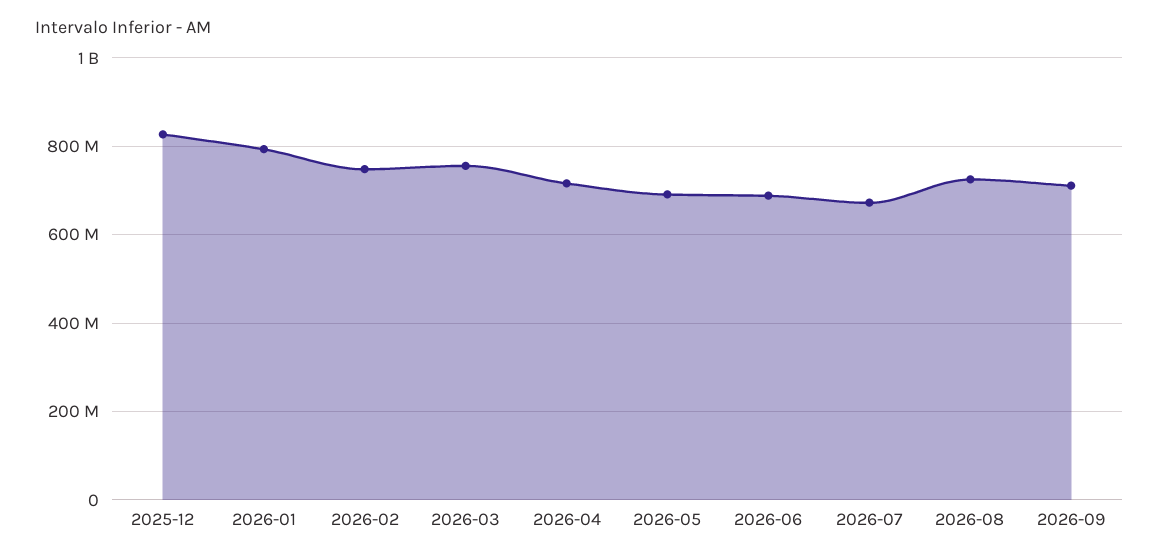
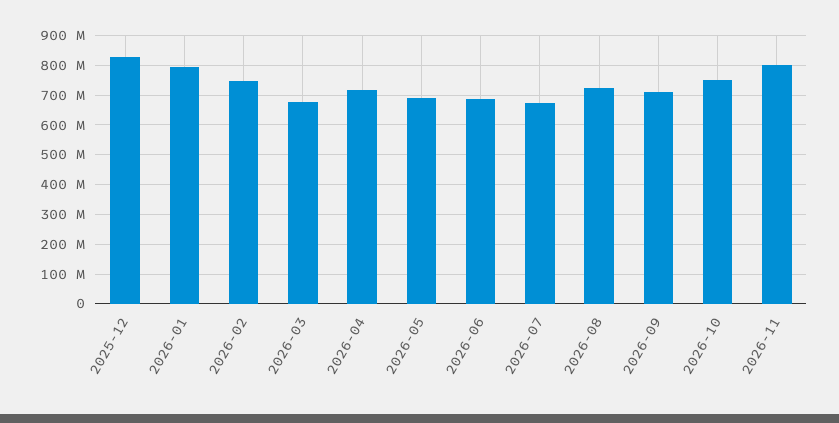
2026-03: 760000000 -> 675000000
2026-10: none -> 750000000
2026-11: none -> 800000000

